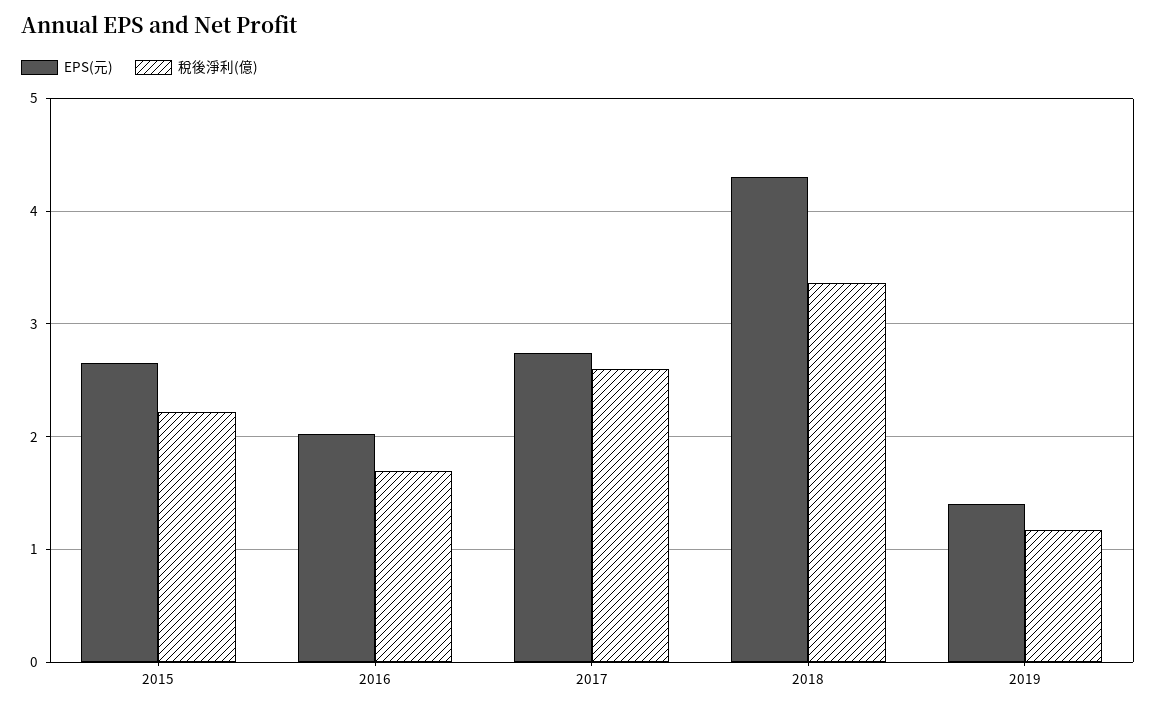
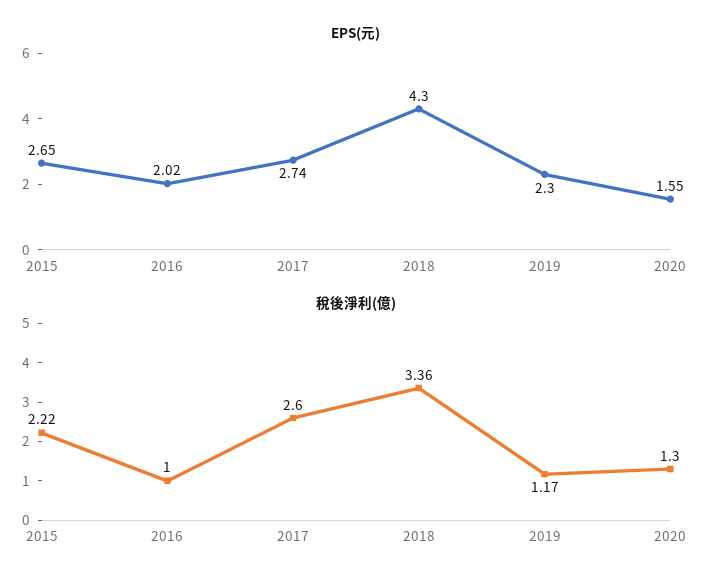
稅後淨利(億), 2016: 1.7 -> 1
EPS(元), 2019: 1.4 -> 2.3
EPS(元), 2020: none -> 1.55
稅後淨利(億), 2020: none -> 1.3

